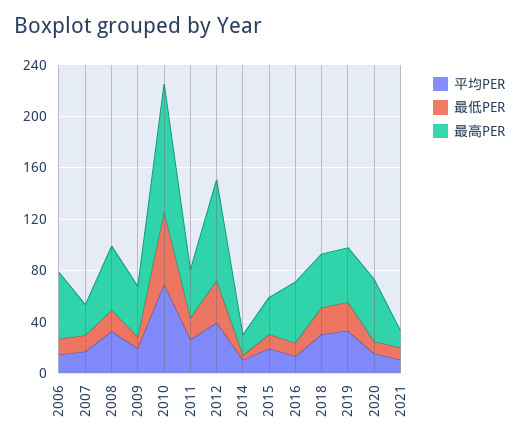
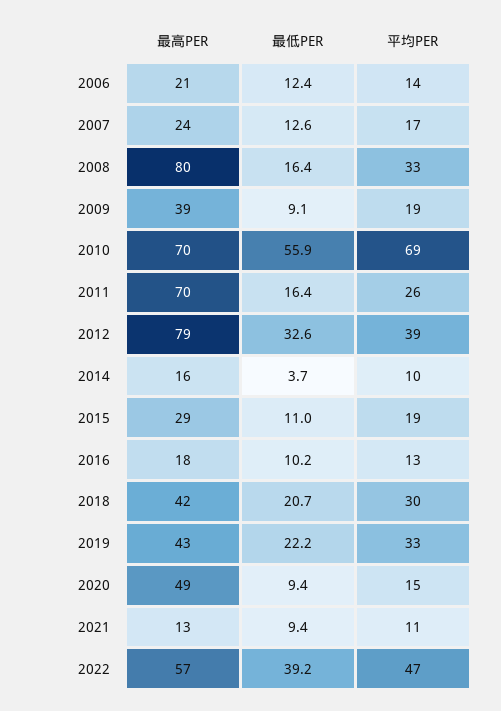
最高PER, 2006: 50 -> 21
最高PER, 2008: 50 -> 80
最高PER, 2010: 100 -> 70
最高PER, 2011: 40 -> 70
最高PER, 2016: 50 -> 18
最高PER, 2022: none -> 57
最低PER, 2022: none -> 39.2
平均PER, 2022: none -> 47

